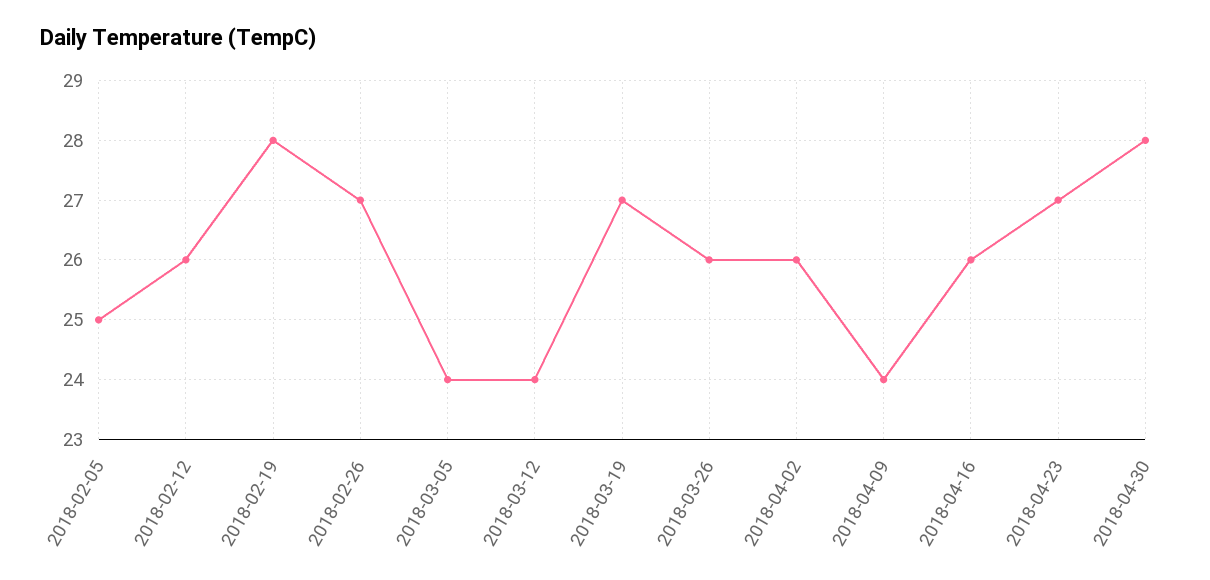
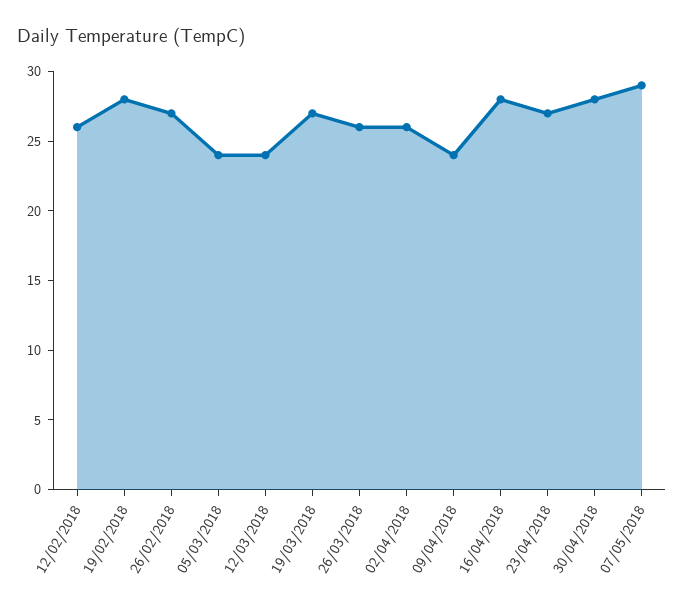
2018-02-05: 25 -> none
2018-04-16: 26 -> 28
07/05/2018: none -> 29

